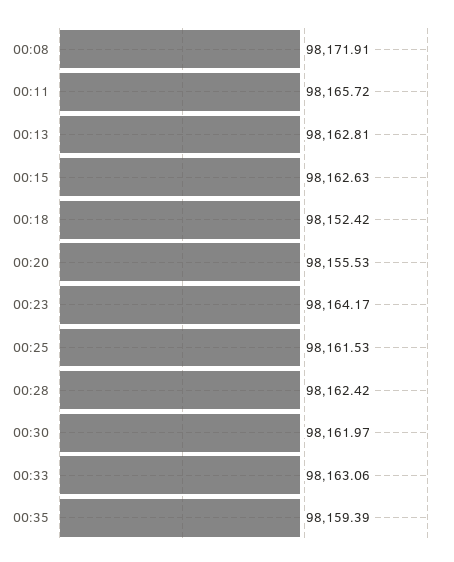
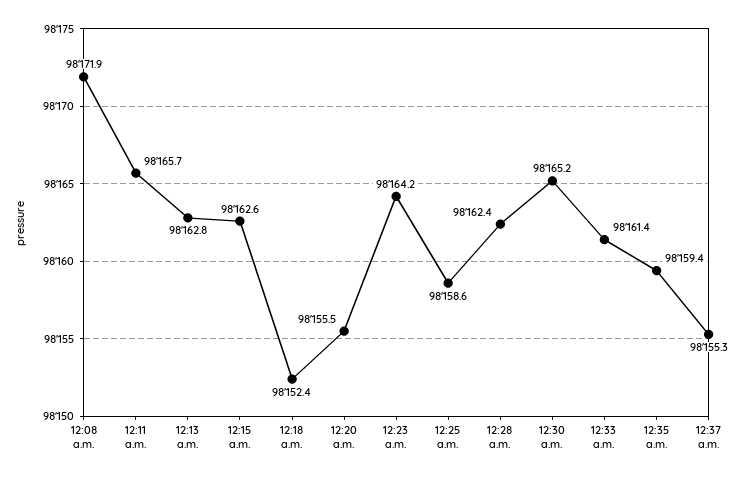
00:25: 98161.53 -> 98158.6
00:30: 98161.97 -> 98165.2
00:33: 98163.06 -> 98161.4
12:37 a.m.: none -> 98155.3

